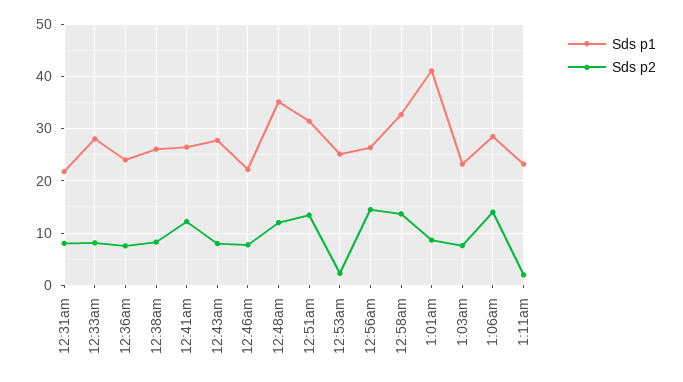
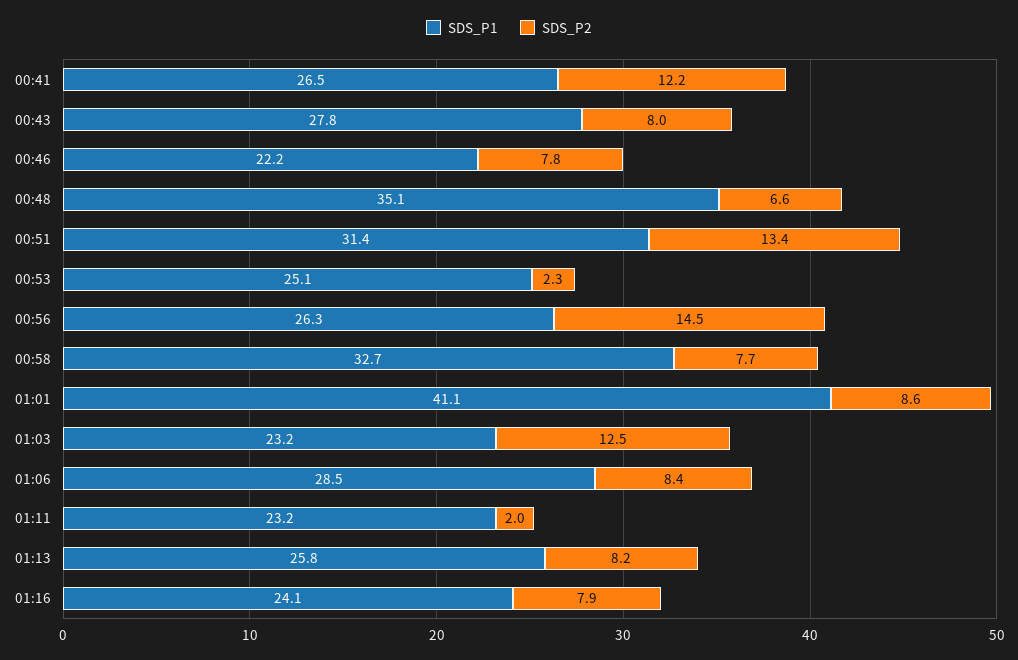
Sds p1, 12:31am: 22 -> none
Sds p2, 12:31am: 8 -> none
Sds p1, 12:33am: 28 -> none
Sds p2, 12:33am: 8 -> none
Sds p1, 12:36am: 24 -> none
Sds p2, 12:36am: 8 -> none
Sds p1, 12:38am: 26 -> none
Sds p2, 12:38am: 8 -> none
Sds p2, 12:48am: 12 -> 6.6
Sds p2, 12:58am: 14 -> 7.7
Sds p2, 1:03am: 8 -> 12.5
Sds p2, 1:06am: 14 -> 8.4
Sds p1, 01:13: none -> 25.8
Sds p2, 01:13: none -> 8.2
Sds p1, 01:16: none -> 24.1
Sds p2, 01:16: none -> 7.9

